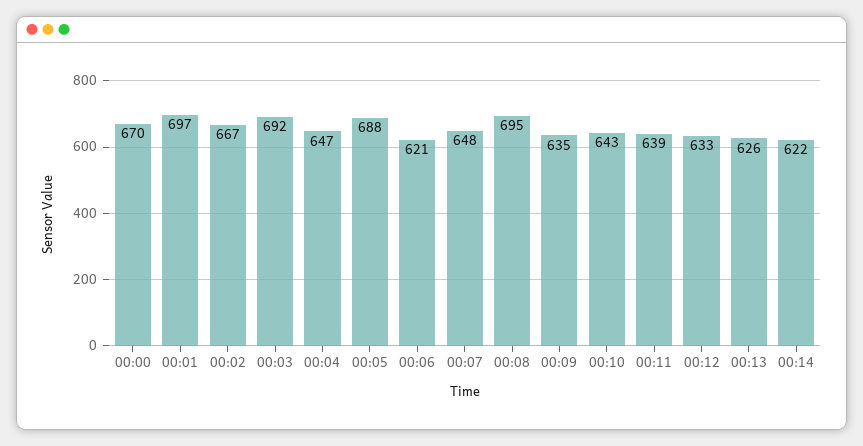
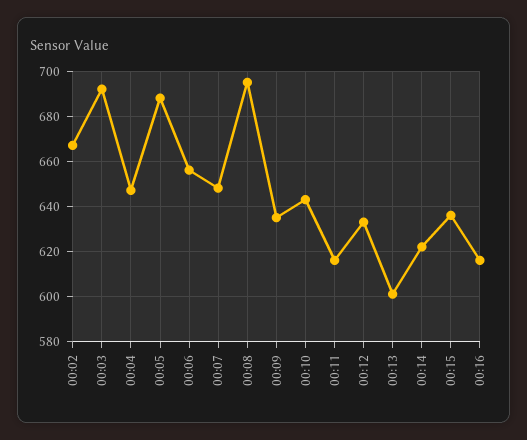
00:00: 670 -> none
00:01: 697 -> none
00:06: 621 -> 655
00:11: 639 -> 615
00:13: 626 -> 600
00:15: none -> 635
00:16: none -> 615

